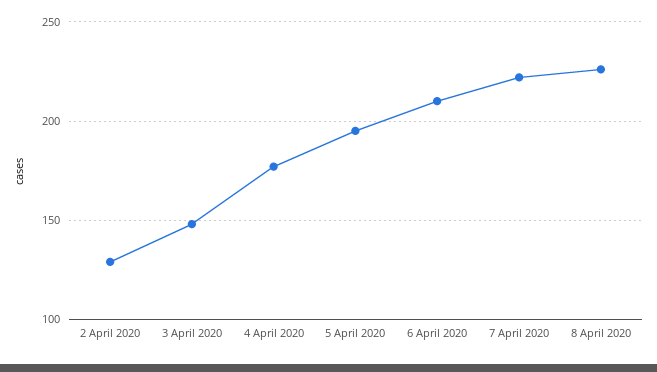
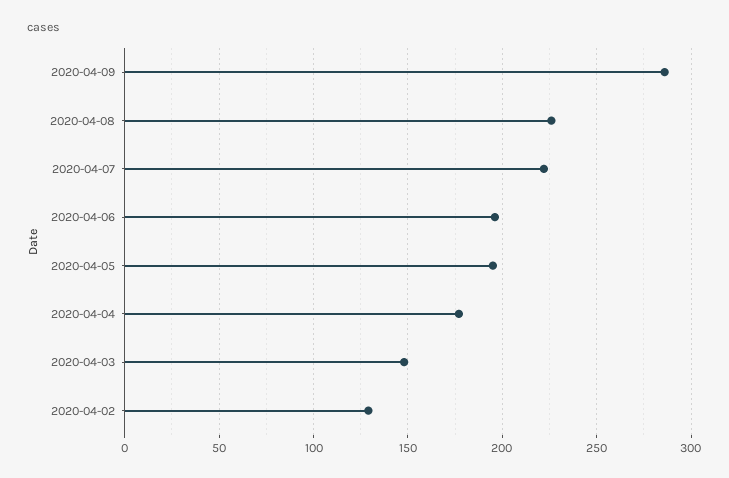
6 April 2020: 210 -> 195
2020-04-09: none -> 285

